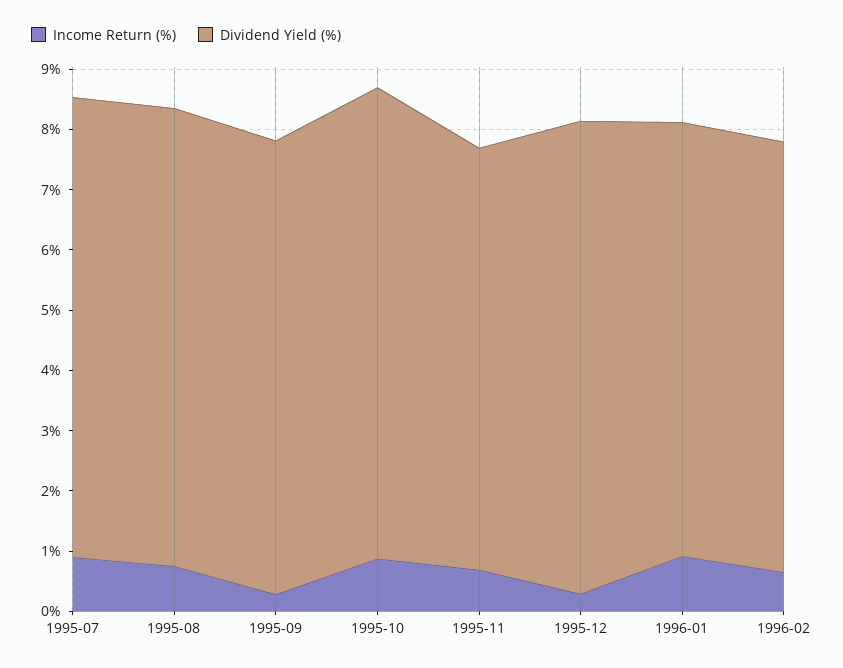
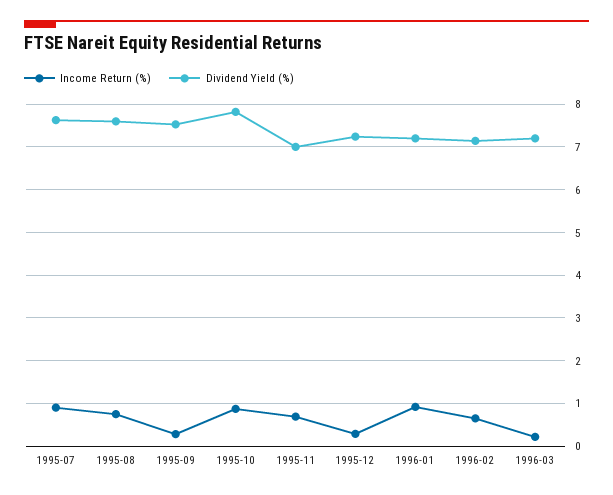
Dividend Yield (%), 1995-12: 7.8 -> 7.2
Income Return (%), 1996-03: none -> 0.2
Dividend Yield (%), 1996-03: none -> 7.2

